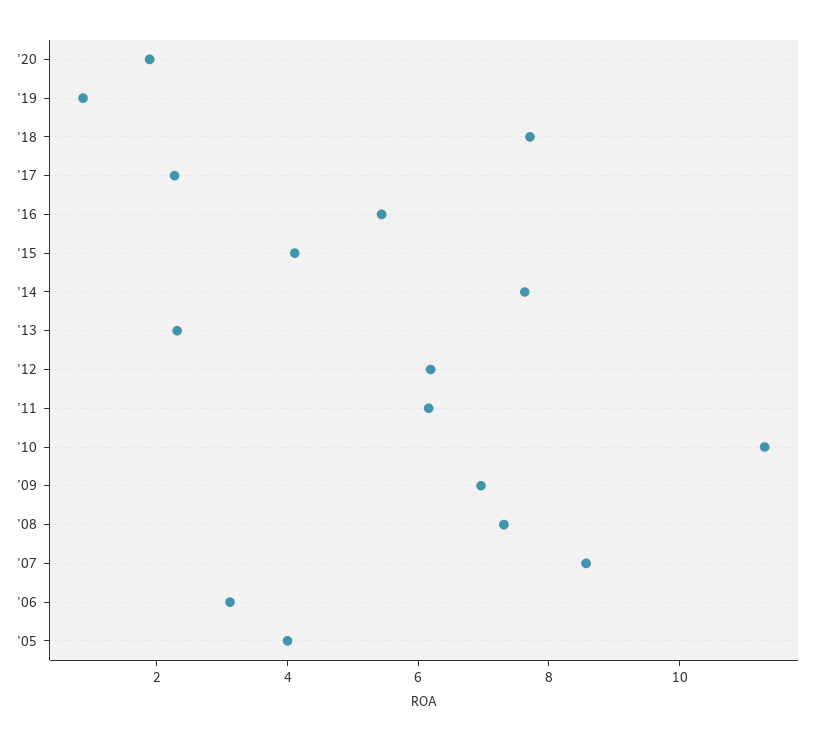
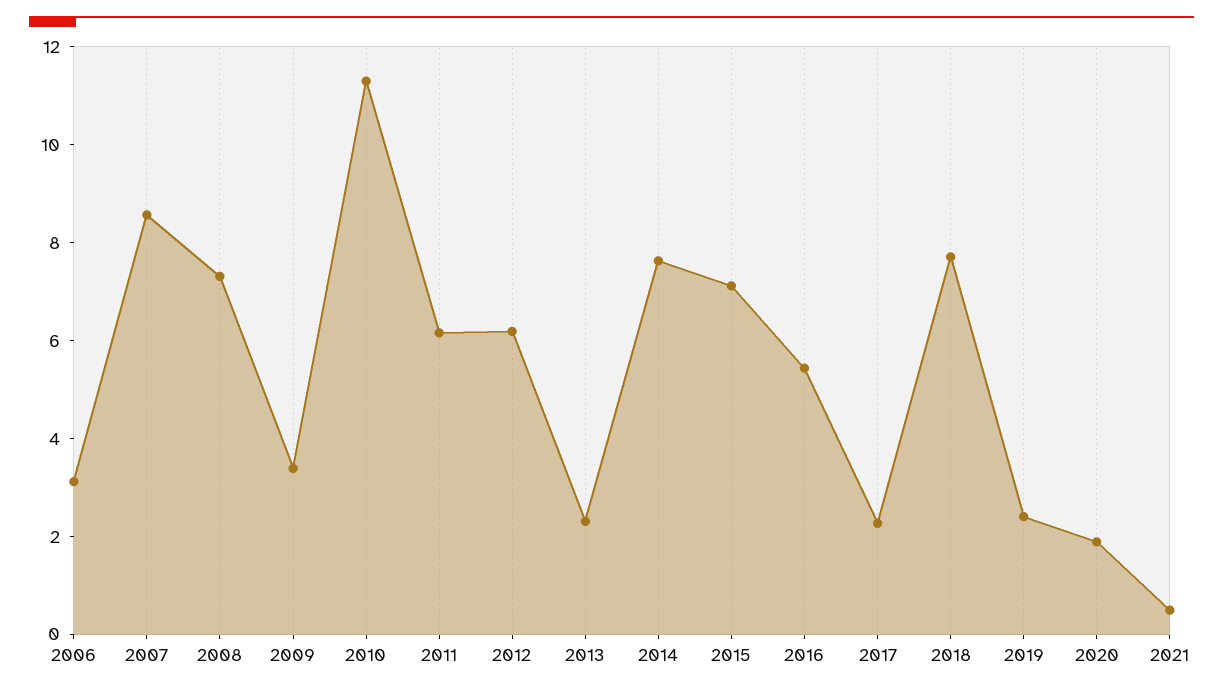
'19: 1 -> 2.5
'15: 4 -> 7
'09: 7 -> 3.5
'05: 4 -> none
2021: none -> 0.5

